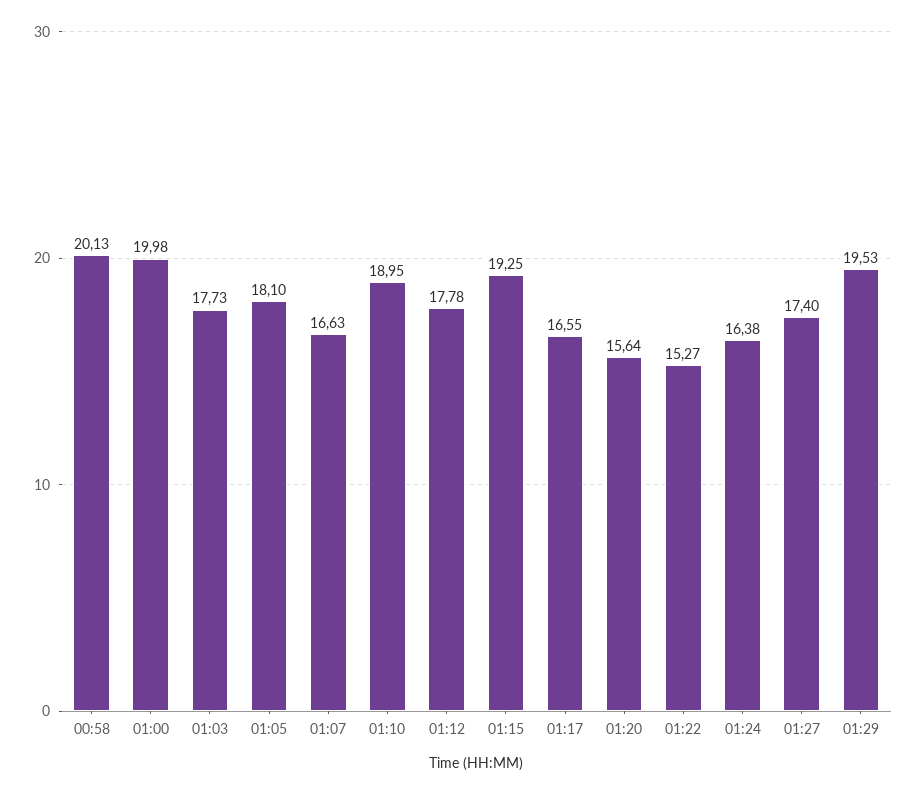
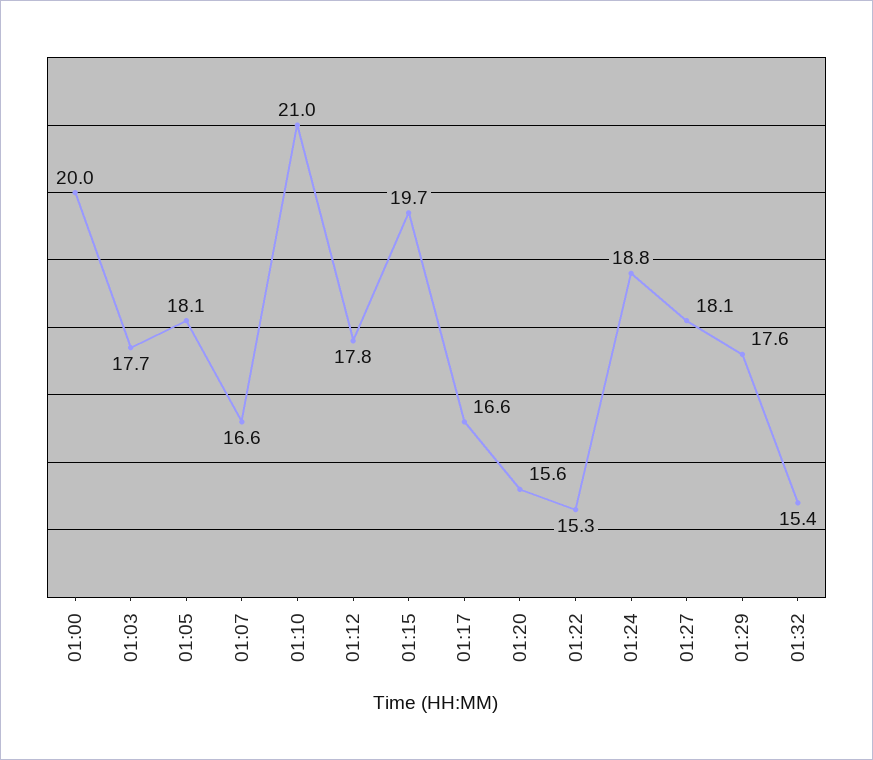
00:58: 20.13 -> none
01:10: 18.95 -> 21
01:15: 19.25 -> 19.7
01:24: 16.38 -> 18.8
01:27: 17.4 -> 18.1
01:29: 19.53 -> 17.6
01:32: none -> 15.4

